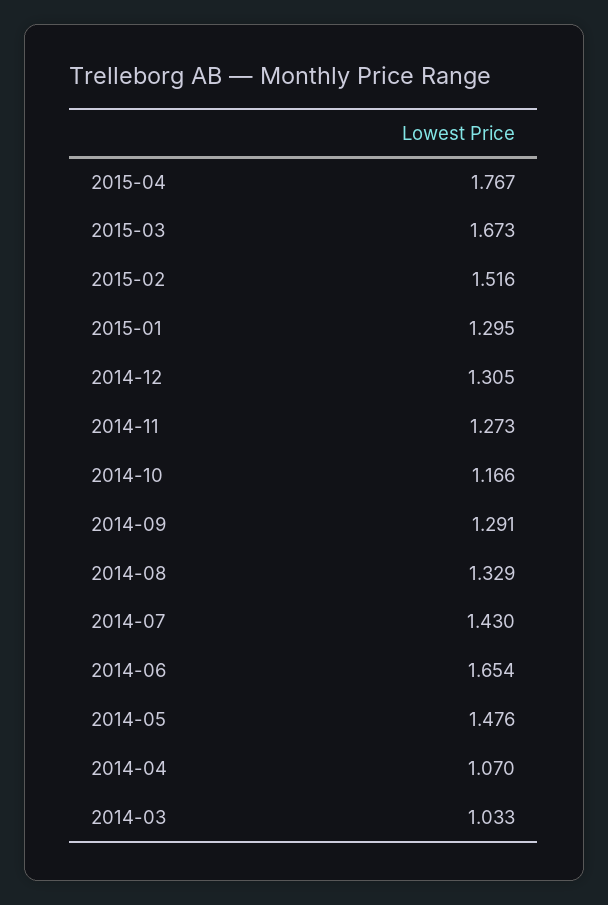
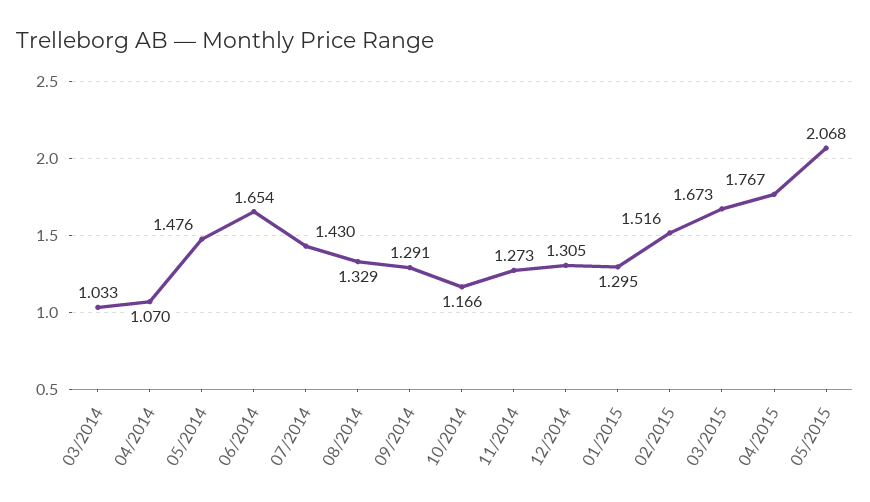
05/2015: none -> 2.068

